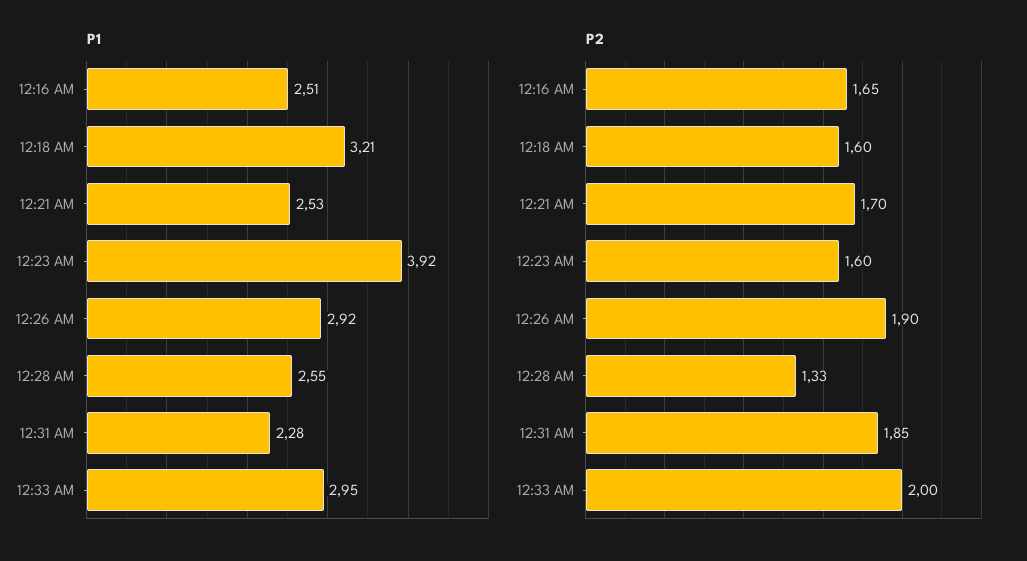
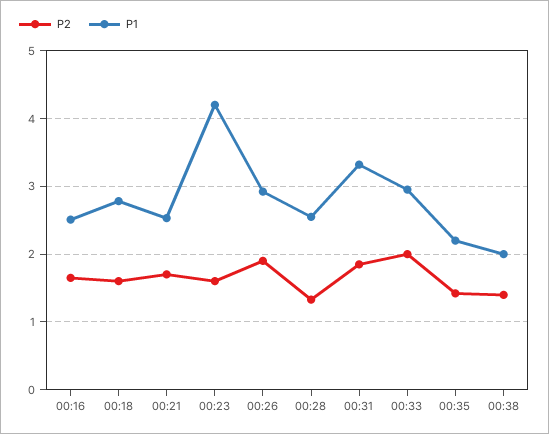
P1, 12:18 AM: 3.21 -> 2.8
P1, 12:23 AM: 3.92 -> 4.2
P1, 12:31 AM: 2.28 -> 3.3
P2, 00:35: none -> 1.4
P1, 00:35: none -> 2.2
P2, 00:38: none -> 1.4
P1, 00:38: none -> 2

